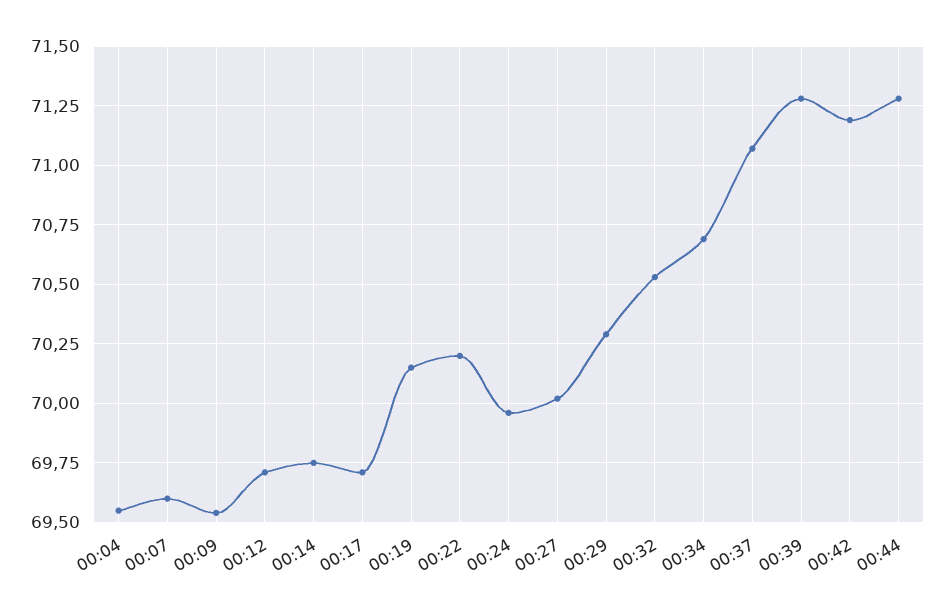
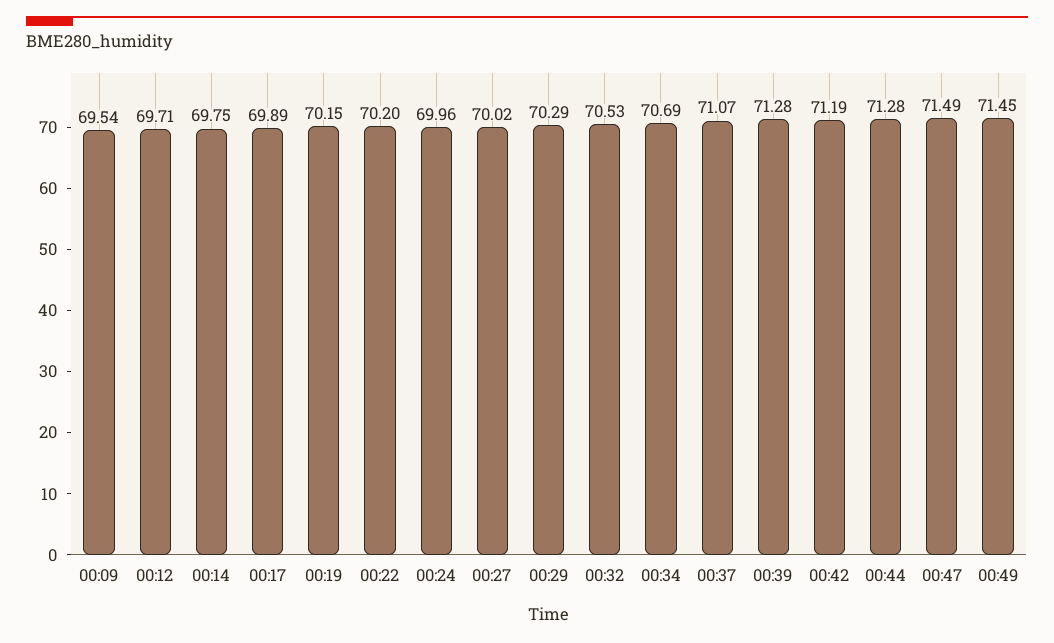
00:04: 69.55 -> none
00:07: 69.6 -> none
00:17: 69.7 -> 69.89
00:47: none -> 71.49
00:49: none -> 71.45

